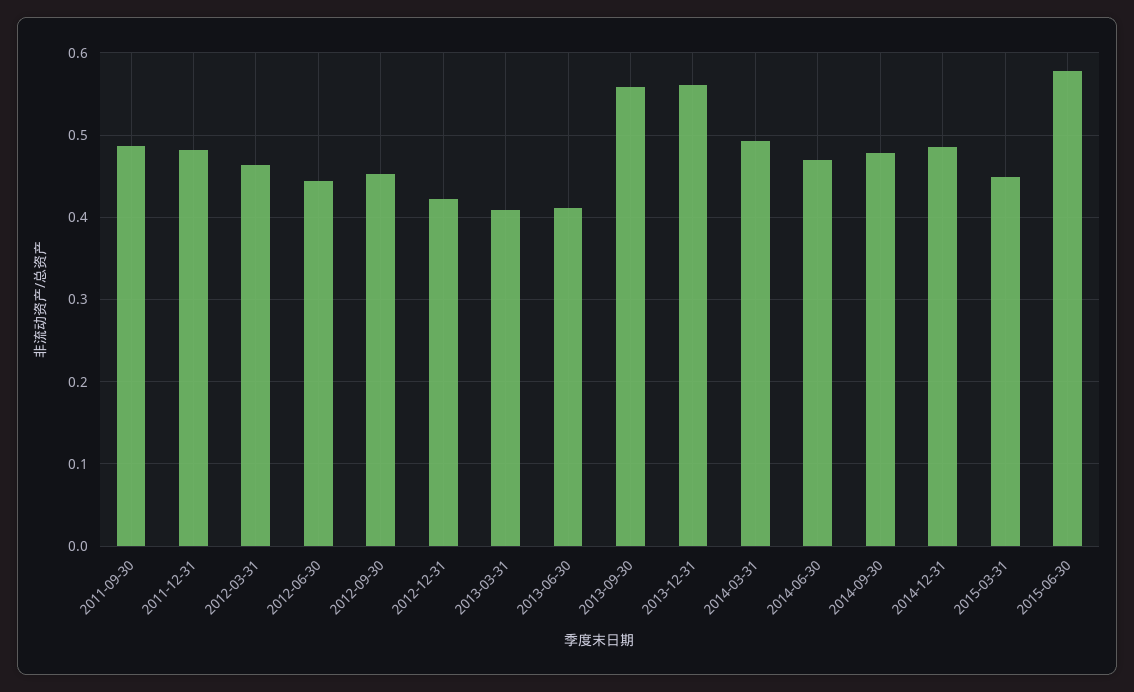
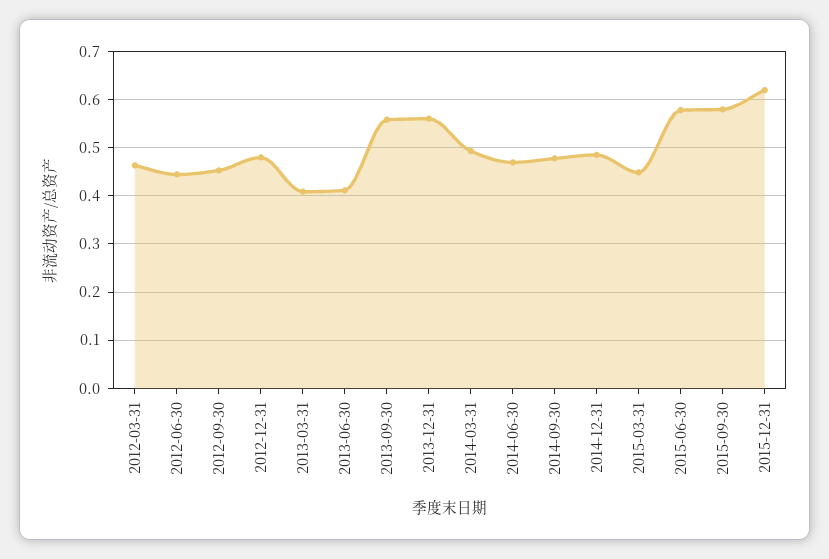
2011-09-30: 0.49 -> none
2011-12-31: 0.48 -> none
2012-12-31: 0.42 -> 0.48
2015-09-30: none -> 0.58
2015-12-31: none -> 0.62

